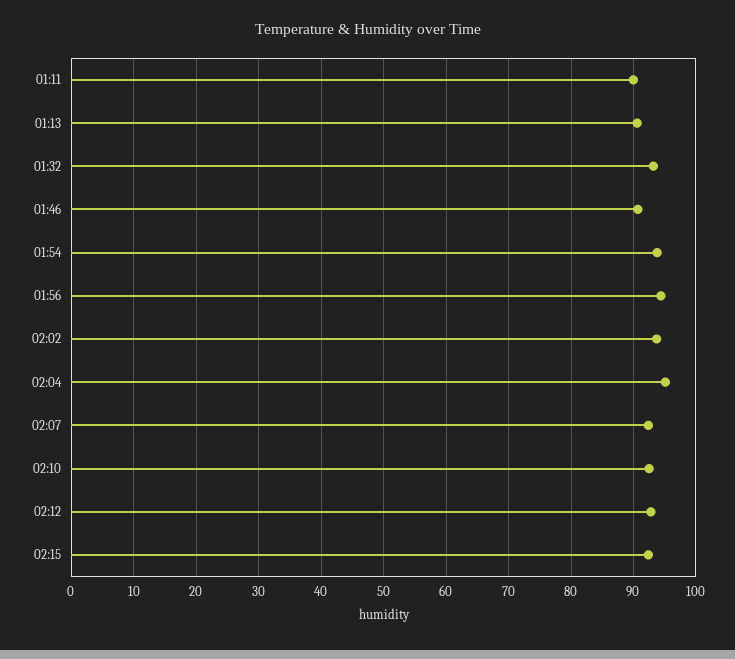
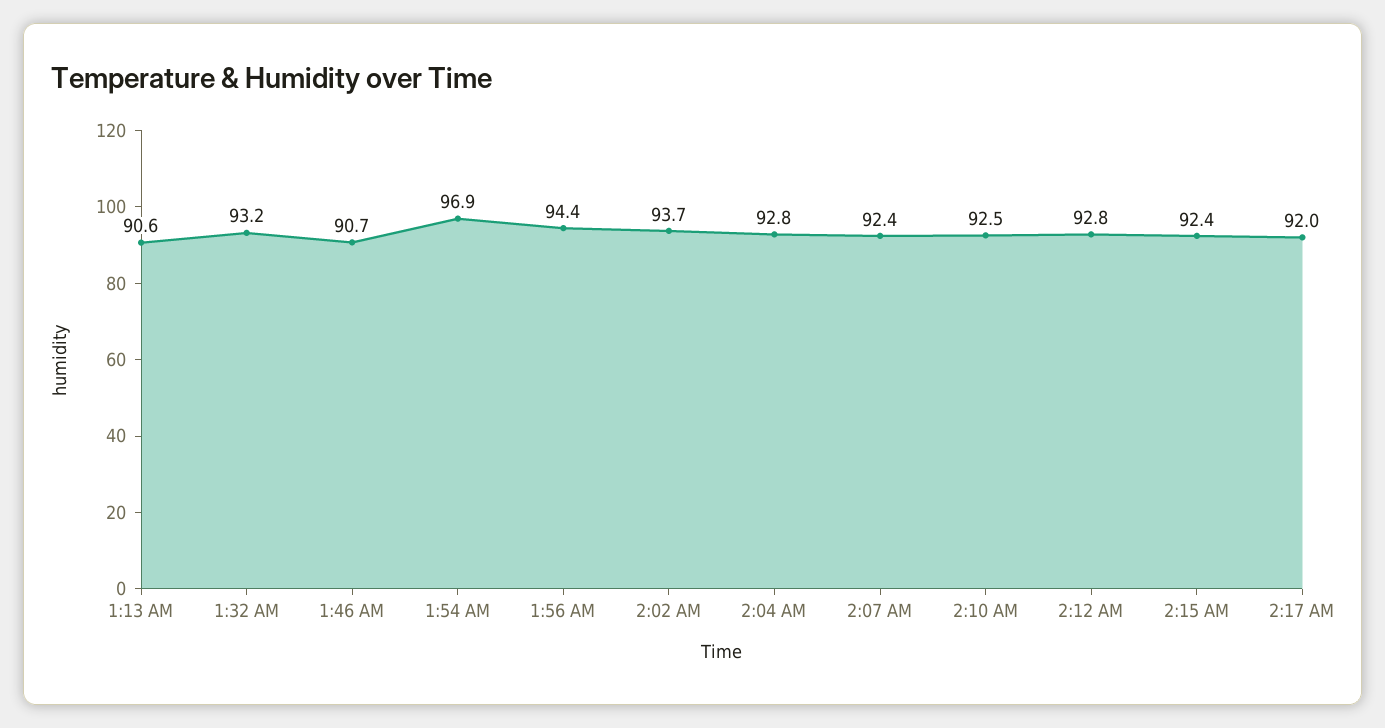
01:11: 90 -> none
01:54: 94 -> 96.9
02:04: 95 -> 92.8
2:17 AM: none -> 92

